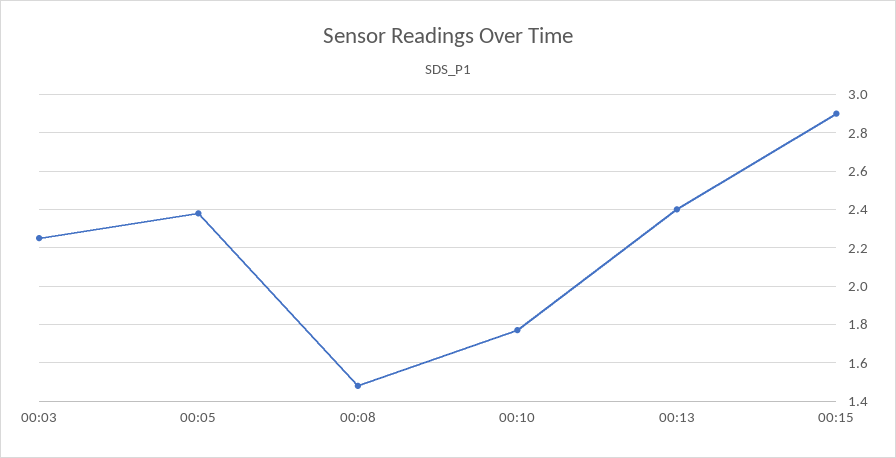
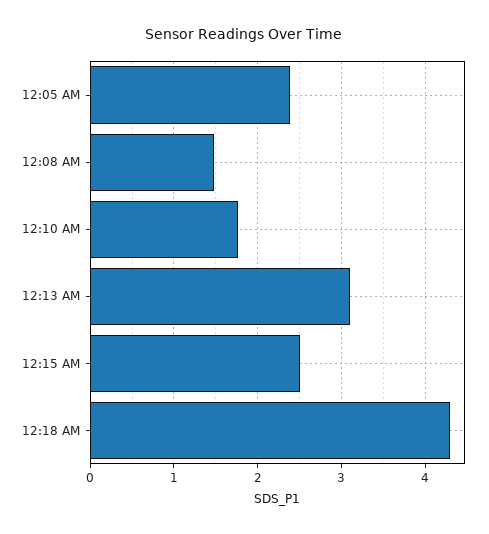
00:03: 2.25 -> none
00:13: 2.4 -> 3.1
00:15: 2.9 -> 2.5
12:18 AM: none -> 4.3

